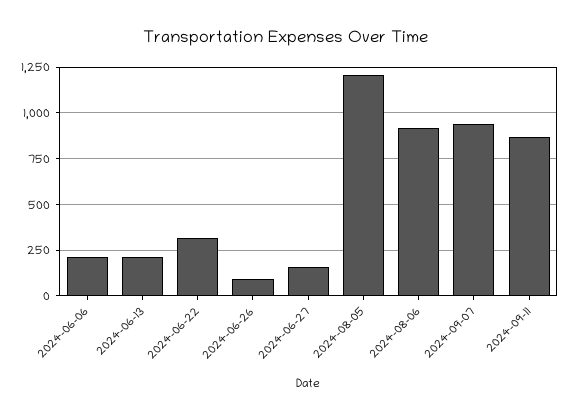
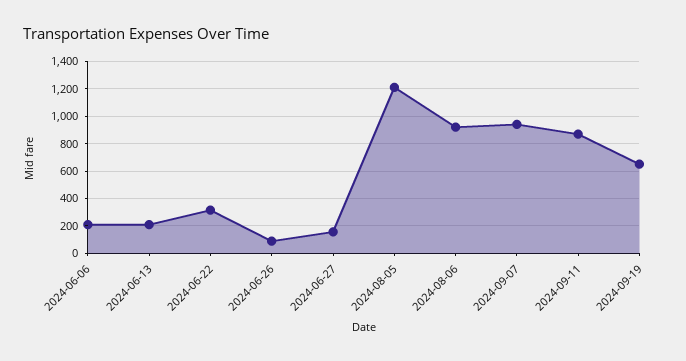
2024-09-19: none -> 650

